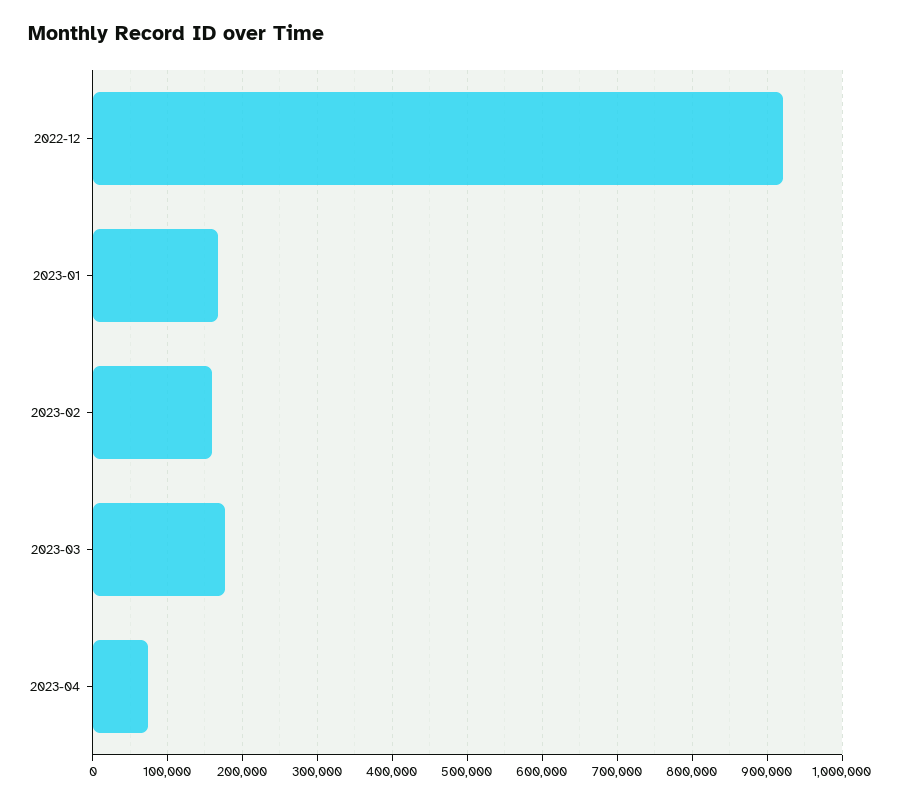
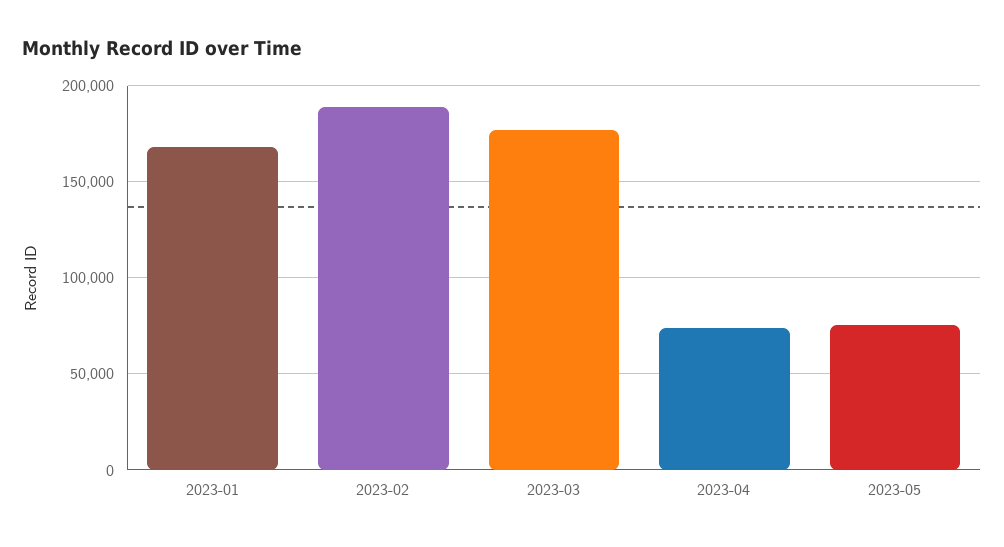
2022-12: 920000 -> none
2023-02: 160000 -> 190000
2023-05: none -> 75000

